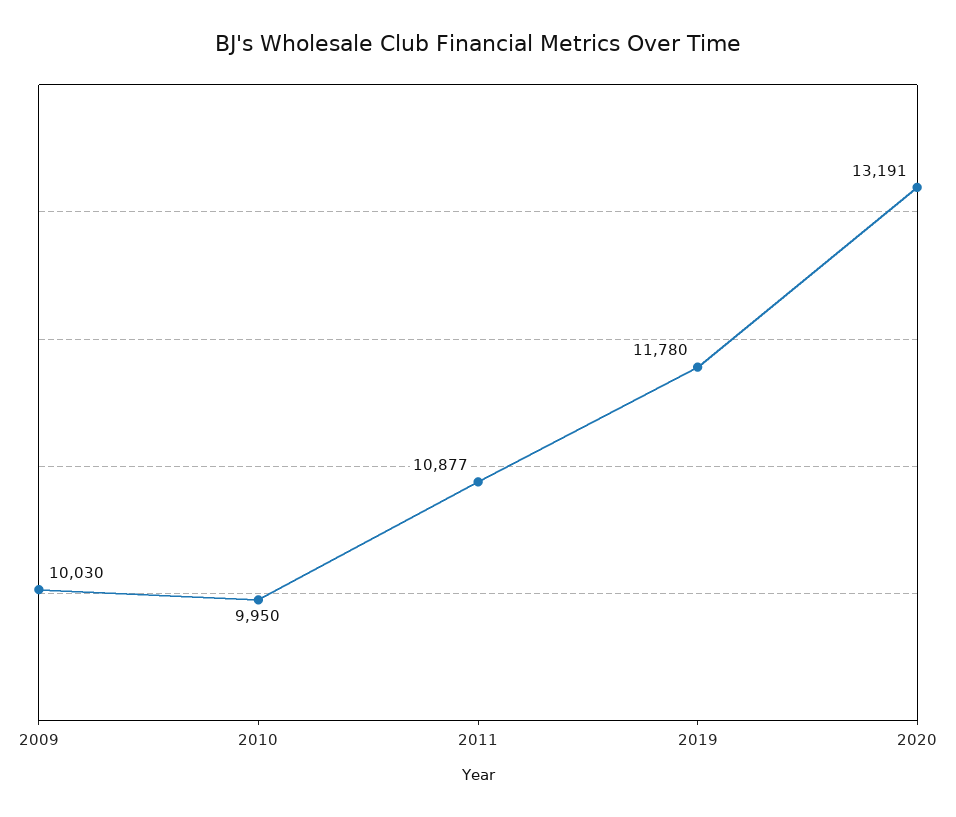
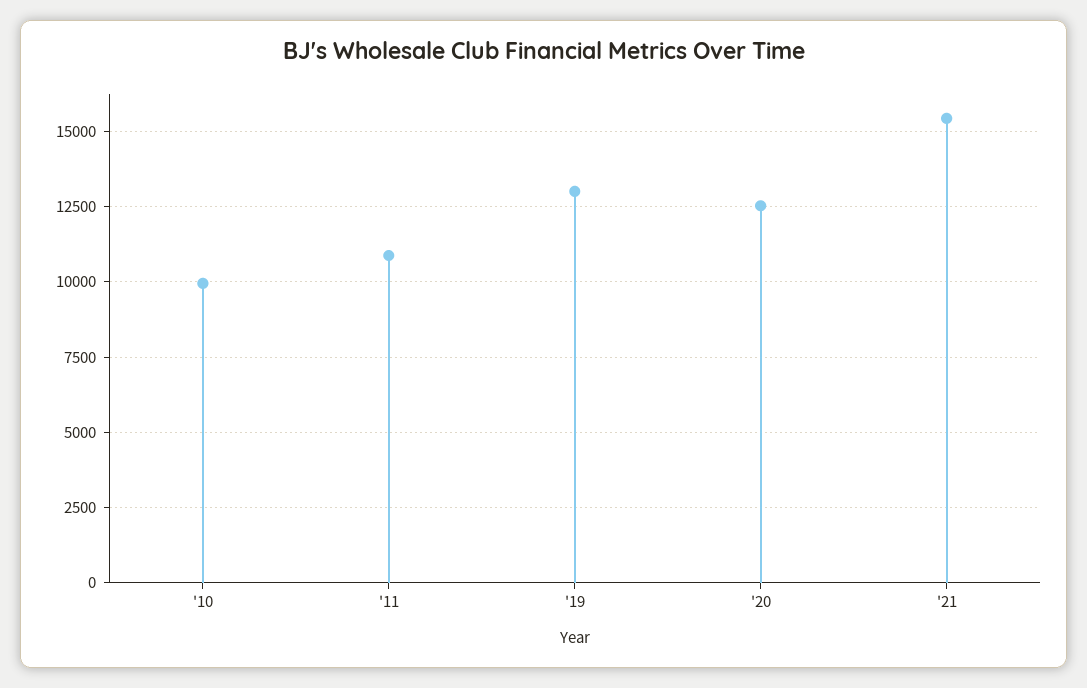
2009: 10030 -> none
2019: 11780 -> 13000
2020: 13191 -> 12500
'21: none -> 15500

